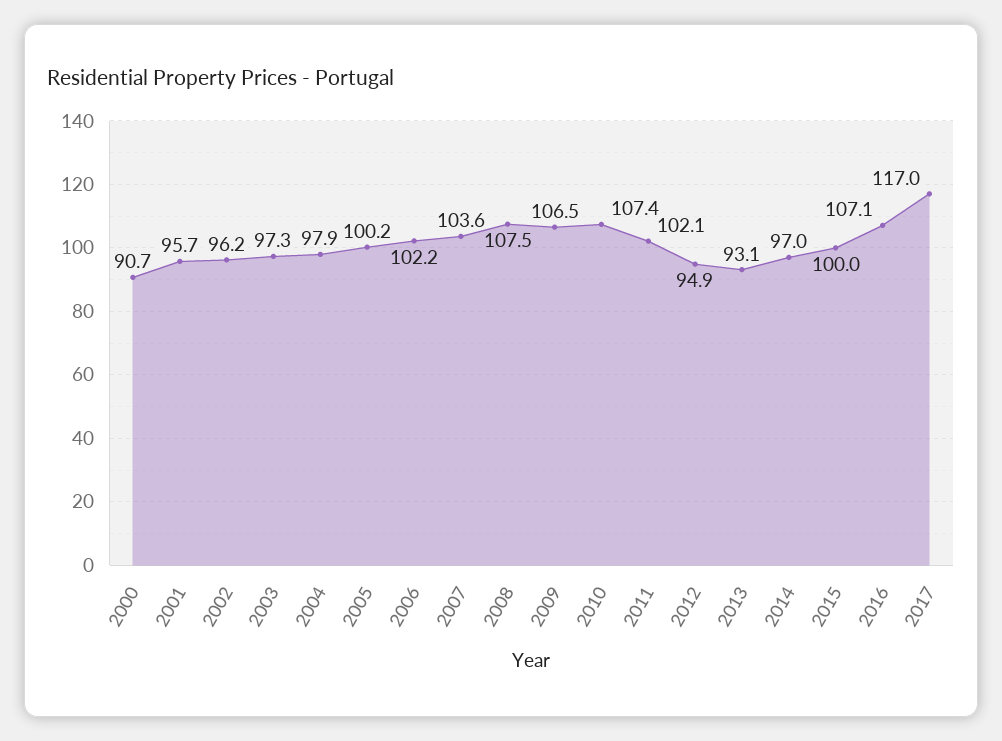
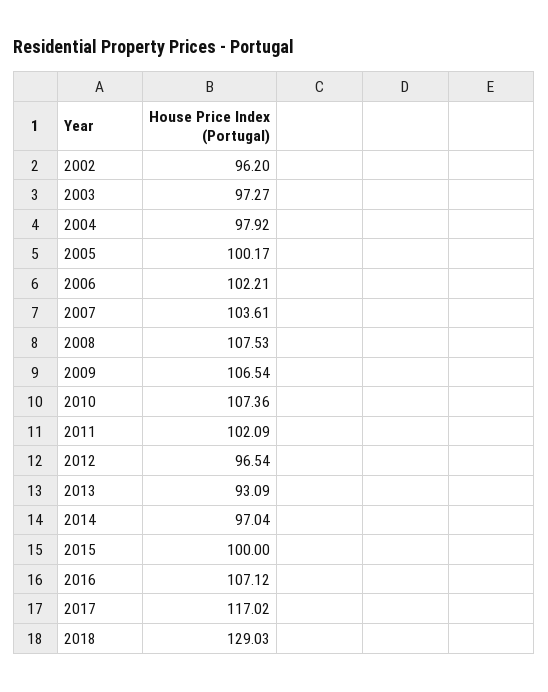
2000: 90.7 -> none
2001: 95.7 -> none
2012: 94.9 -> 96.54
2018: none -> 129.03

